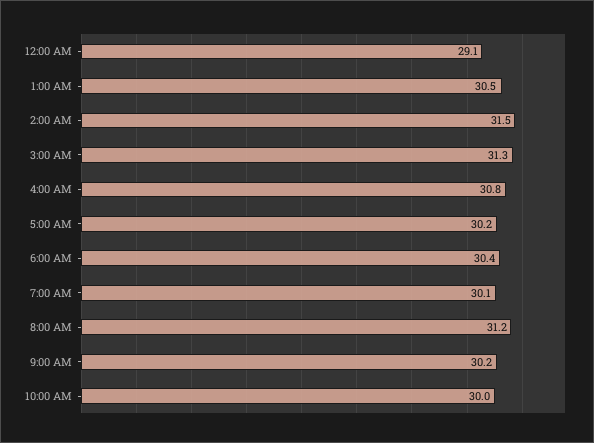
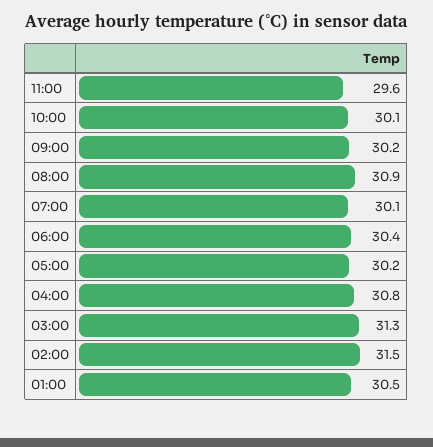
12:00 AM: 29.1 -> none
8:00 AM: 31.2 -> 30.9
10:00 AM: 30 -> 30.1
11:00: none -> 29.6

